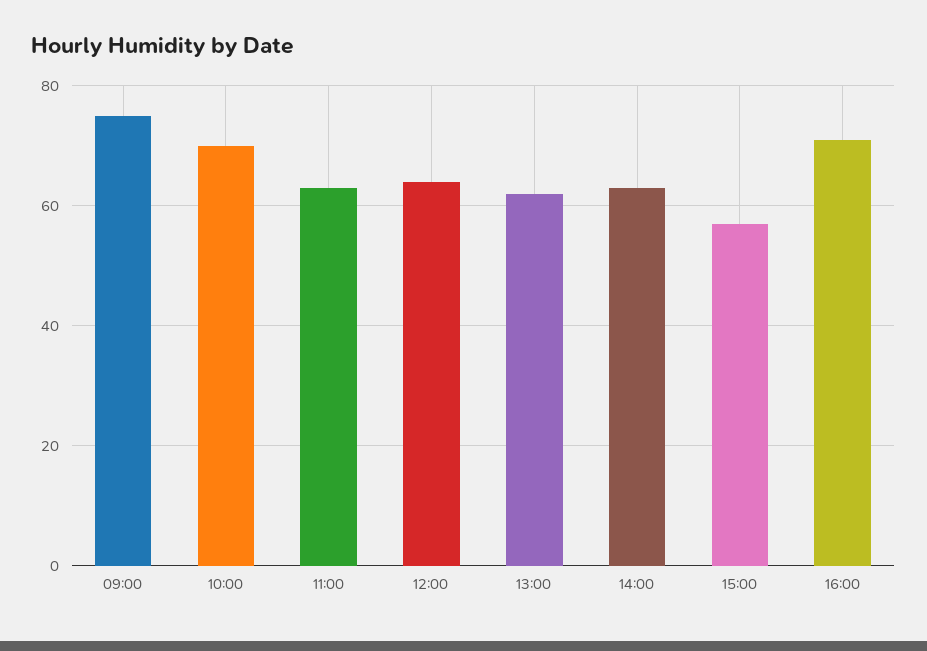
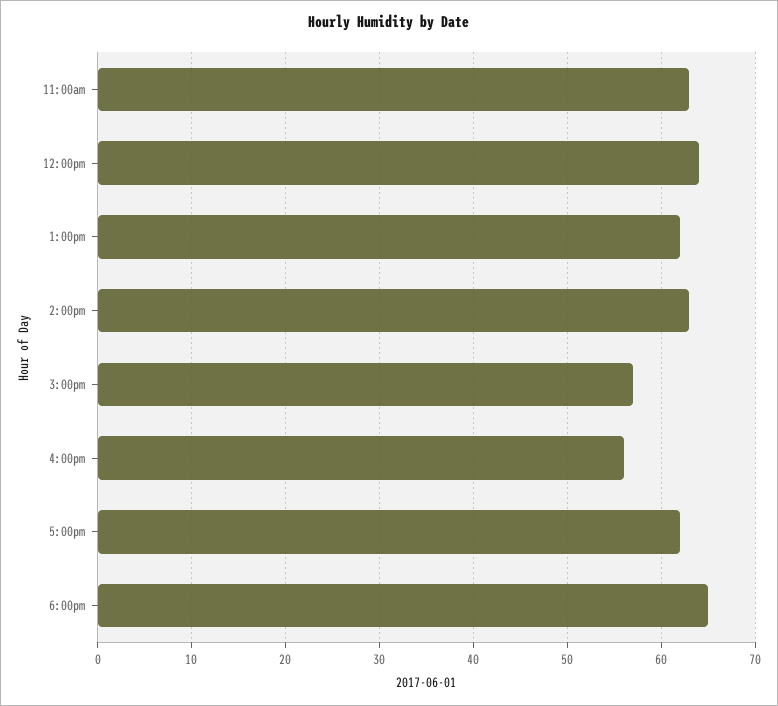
09:00: 75 -> none
10:00: 70 -> none
16:00: 70 -> 56
5:00pm: none -> 62
6:00pm: none -> 65

